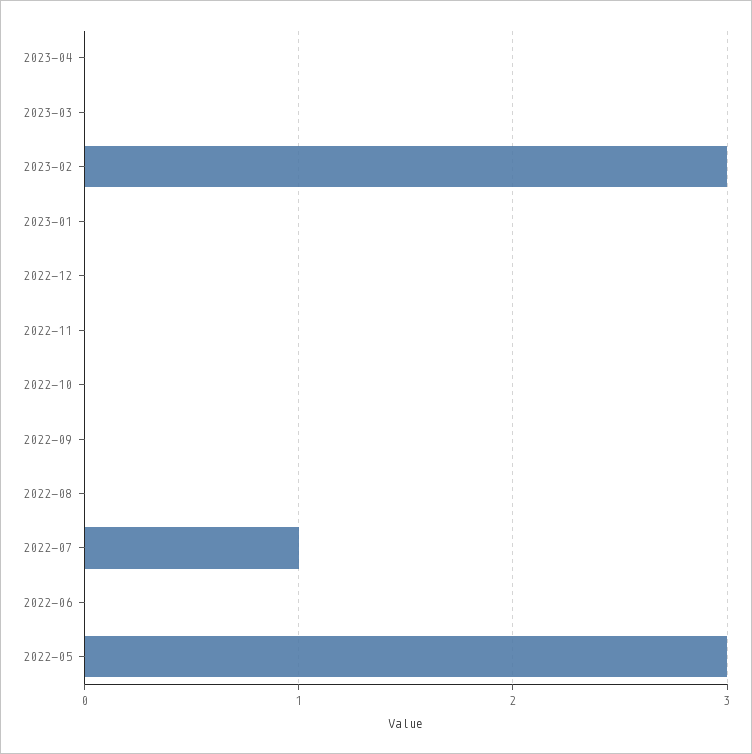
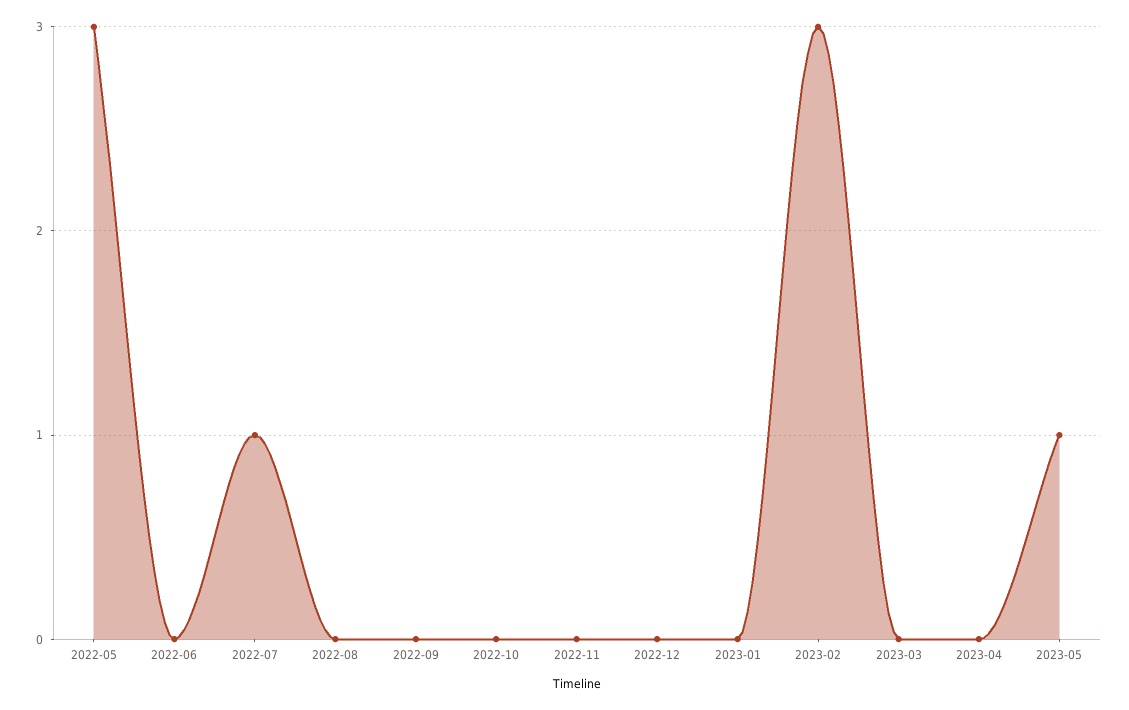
2023-05: none -> 1

